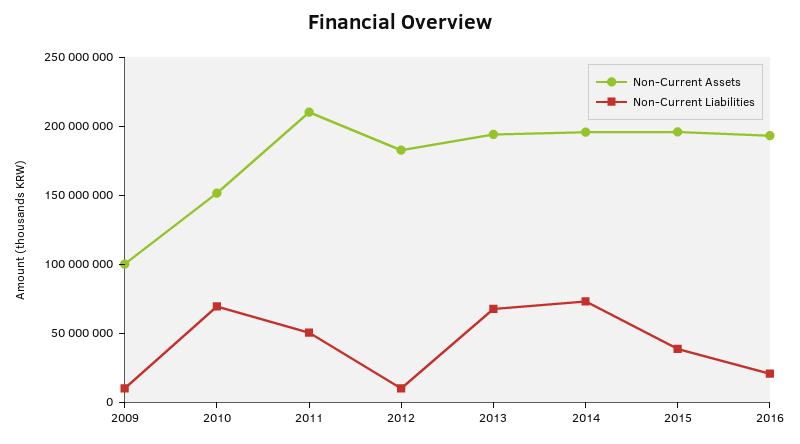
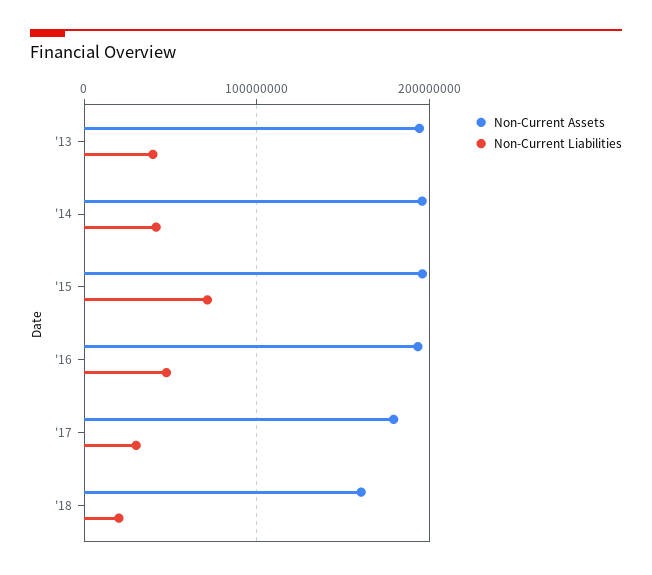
Non-Current Assets, 2009: 100000000 -> none
Non-Current Liabilities, 2009: 10000000 -> none
Non-Current Assets, 2010: 150000000 -> none
Non-Current Liabilities, 2010: 70000000 -> none
Non-Current Assets, 2011: 210000000 -> none
Non-Current Liabilities, 2011: 50000000 -> none
Non-Current Assets, 2012: 180000000 -> none
Non-Current Liabilities, 2012: 10000000 -> none
Non-Current Liabilities, 2013: 70000000 -> 40000000
Non-Current Liabilities, 2014: 70000000 -> 40000000
Non-Current Liabilities, 2015: 40000000 -> 70000000
Non-Current Liabilities, 2016: 20000000 -> 50000000
Non-Current Assets, '17: none -> 180000000
Non-Current Liabilities, '17: none -> 30000000
Non-Current Assets, '18: none -> 160000000
Non-Current Liabilities, '18: none -> 20000000

